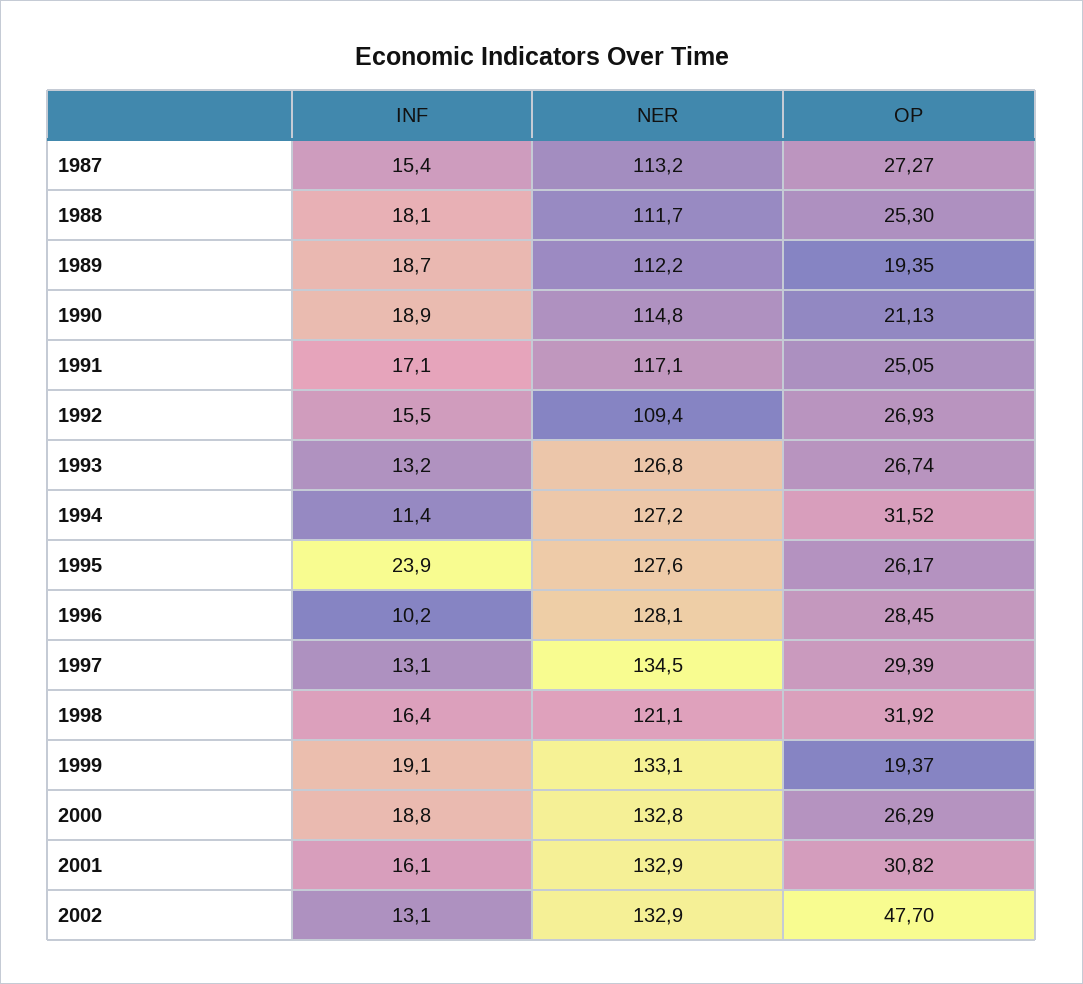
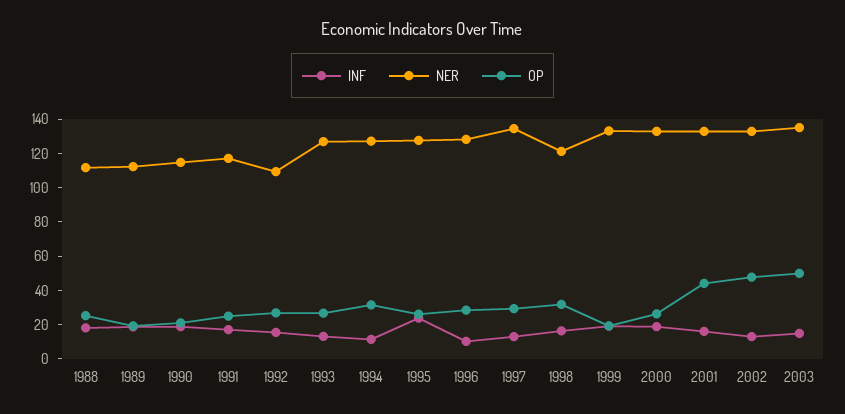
INF, 1987: 15.4 -> none
NER, 1987: 113.2 -> none
OP, 1987: 27.27 -> none
OP, 2001: 30.82 -> 45
INF, 2003: none -> 15
NER, 2003: none -> 135
OP, 2003: none -> 50

